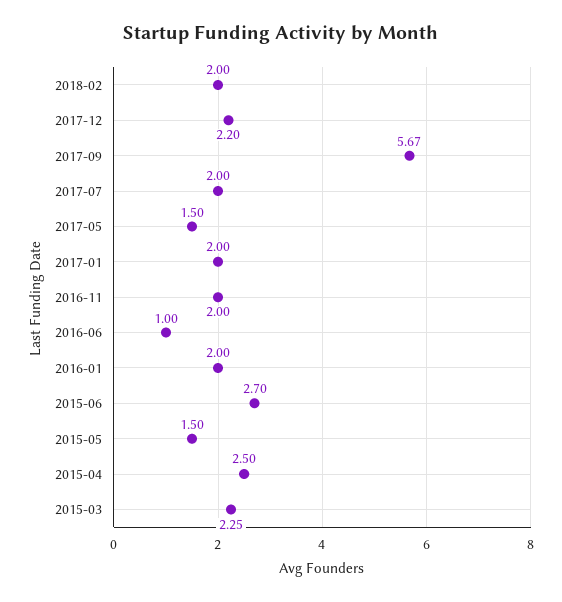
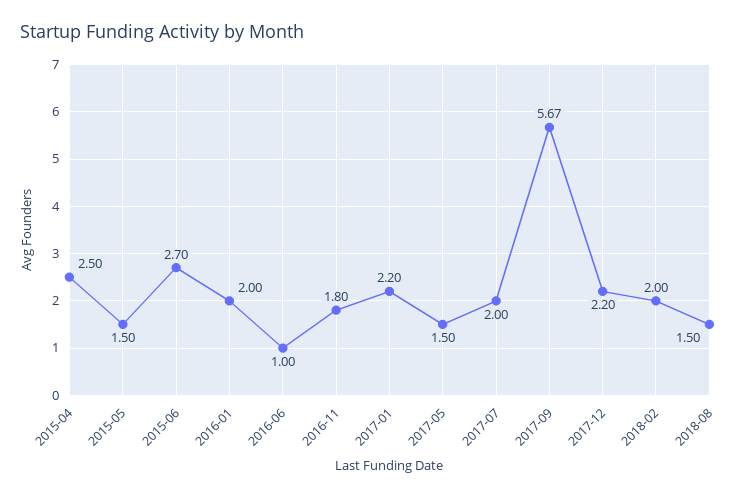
2017-01: 2 -> 2.2
2016-11: 2 -> 1.8
2015-03: 2.25 -> none
2018-08: none -> 1.5

